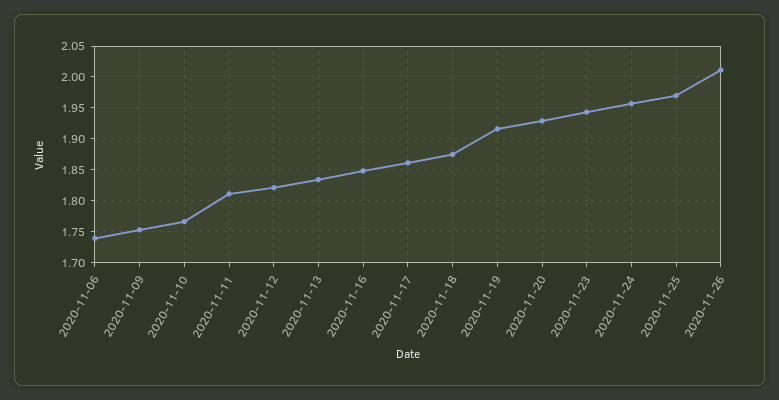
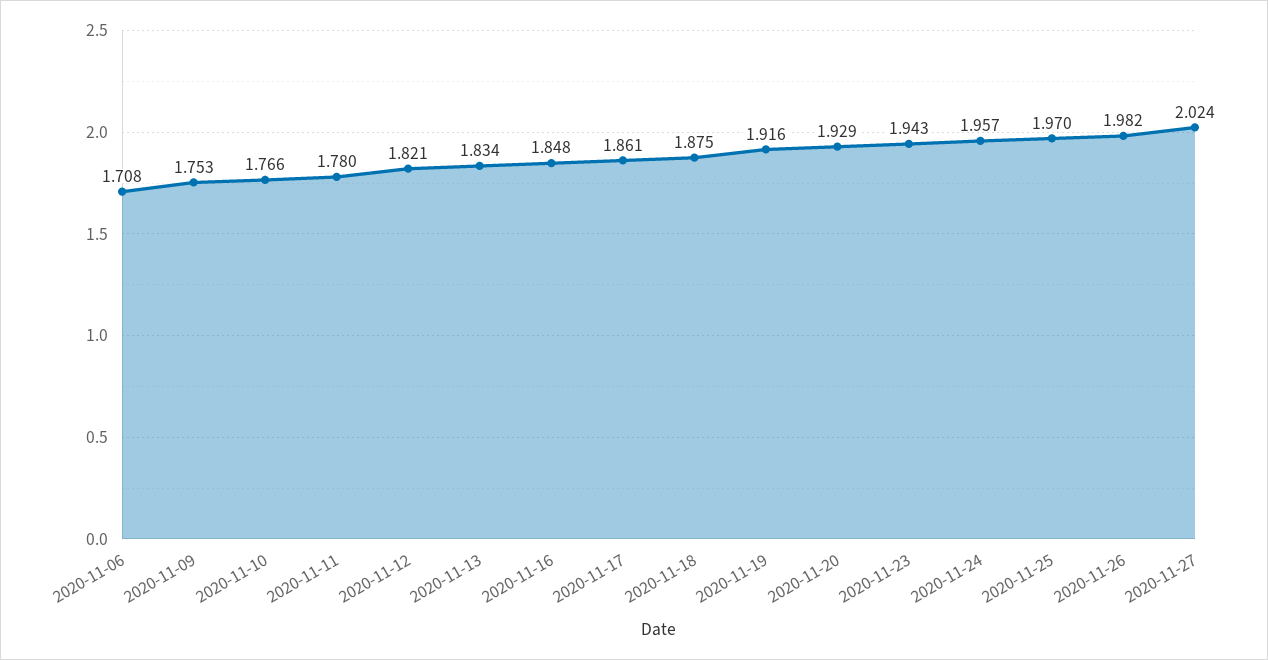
2020-11-06: 1.74 -> 1.708
2020-11-11: 1.81 -> 1.78
2020-11-26: 2.01 -> 1.982
2020-11-27: none -> 2.024

